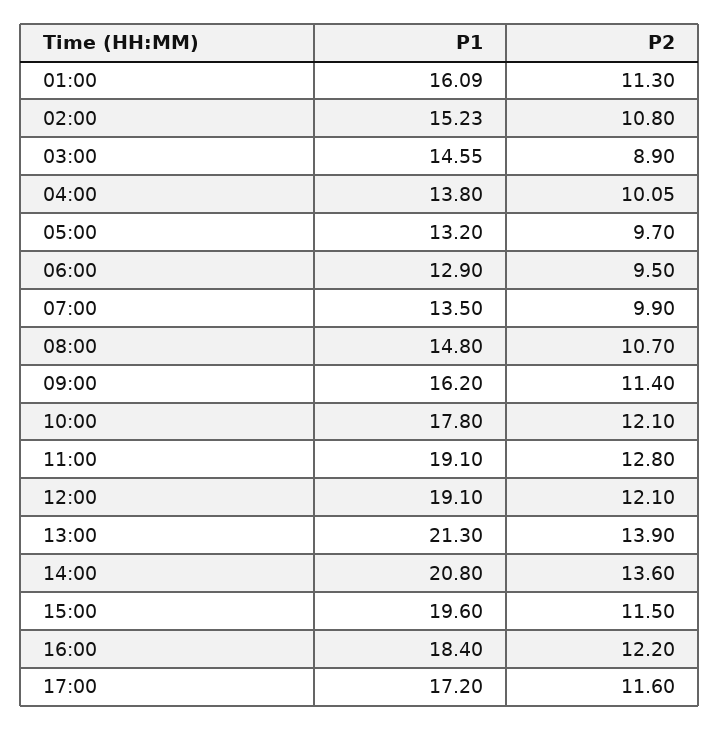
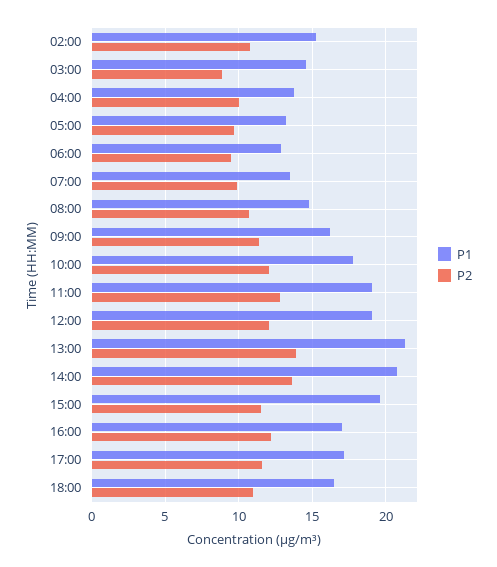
P1, 01:00: 16.09 -> none
P2, 01:00: 11.3 -> none
P1, 16:00: 18.4 -> 17
P1, 18:00: none -> 16.5
P2, 18:00: none -> 11

